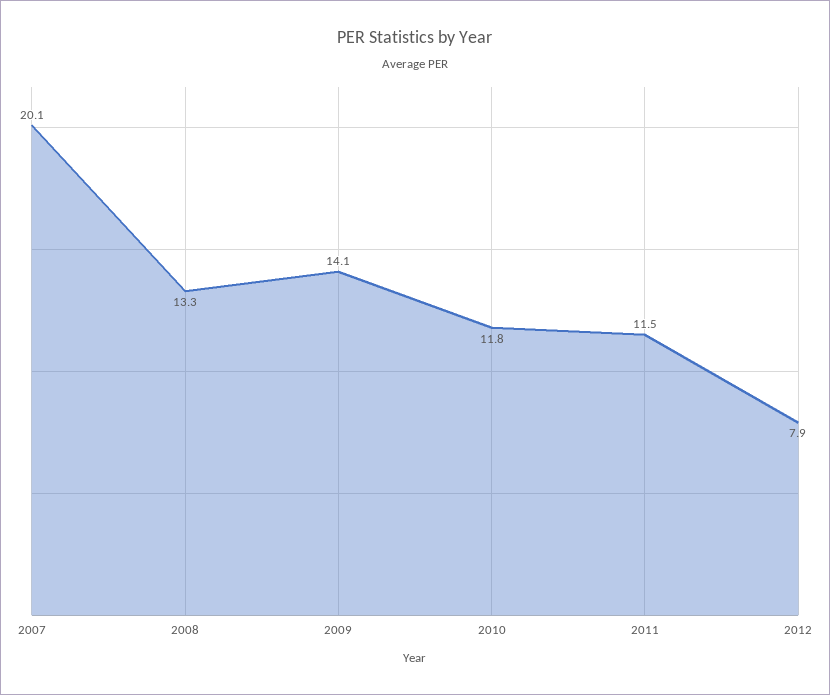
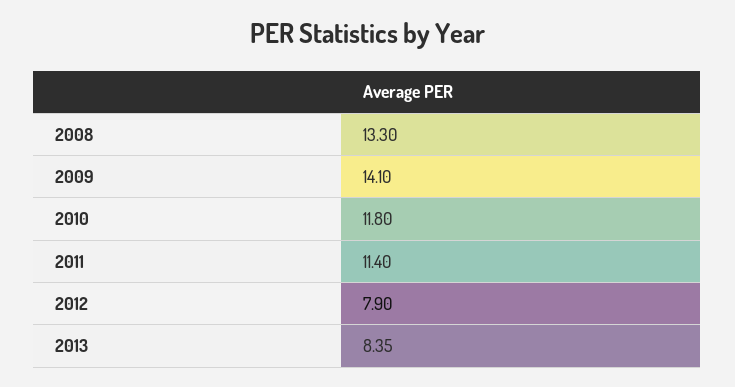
2007: 20.1 -> none
2011: 11.5 -> 11.4
2013: none -> 8.35

